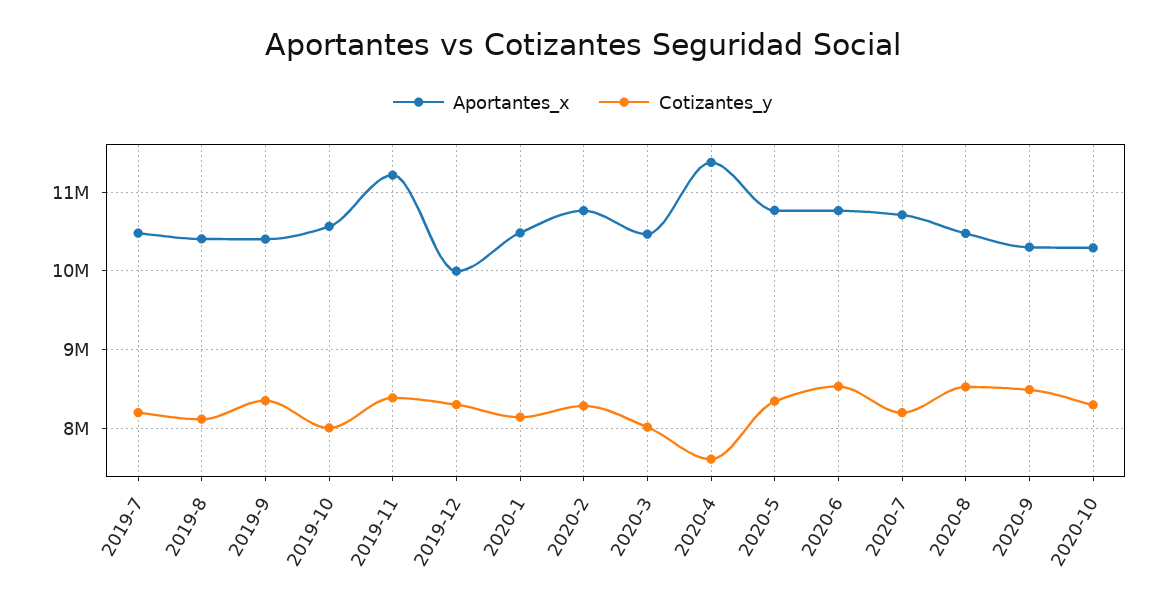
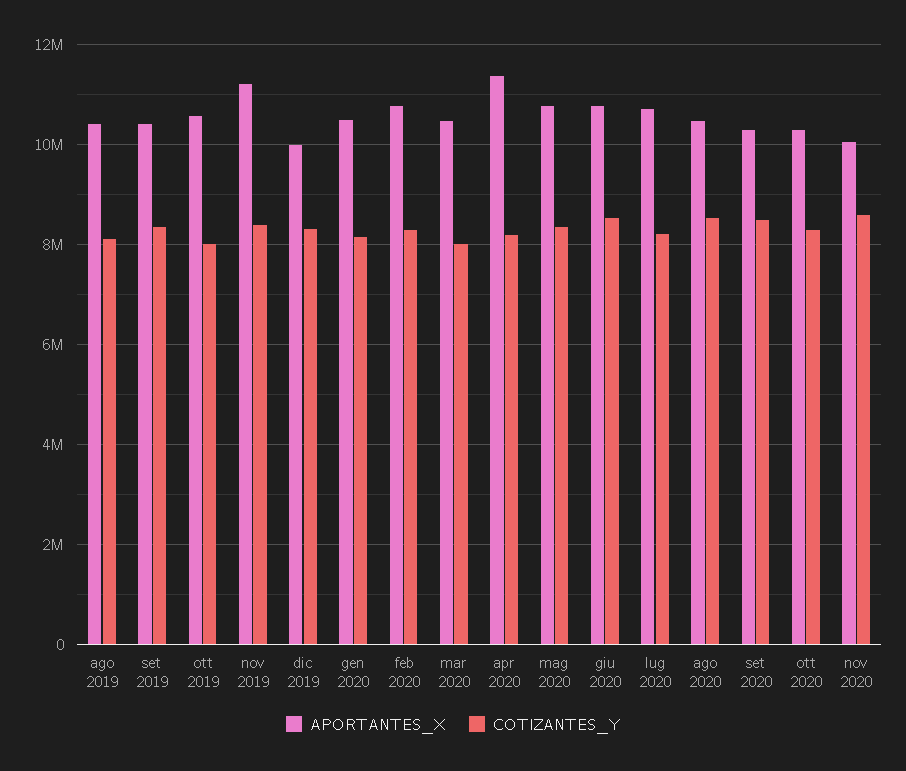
Aportantes_x, 2019-7: 10500000 -> none
Cotizantes_y, 2019-7: 8200000 -> none
Cotizantes_y, 2020-4: 7600000 -> 8200000
Aportantes_x, nov 2020: none -> 10000000
Cotizantes_y, nov 2020: none -> 8600000

